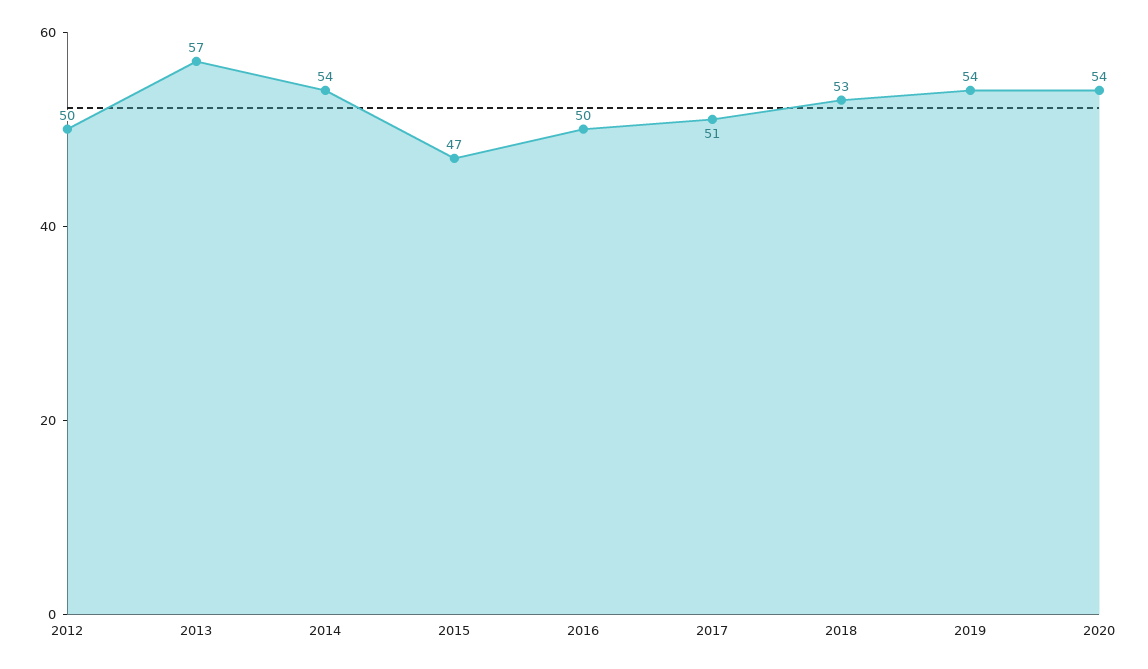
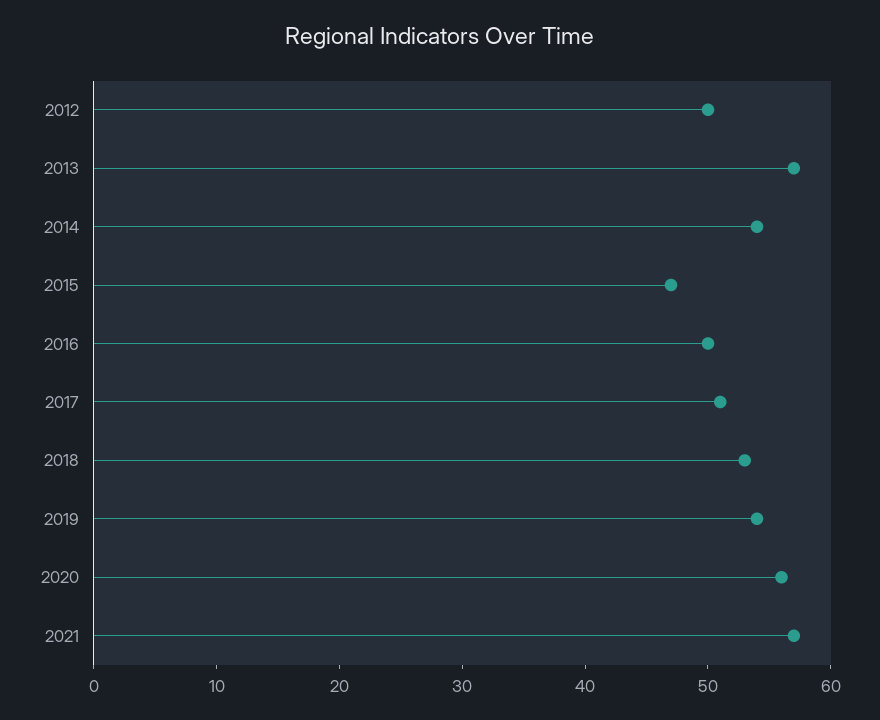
2020: 54 -> 56
2021: none -> 57

